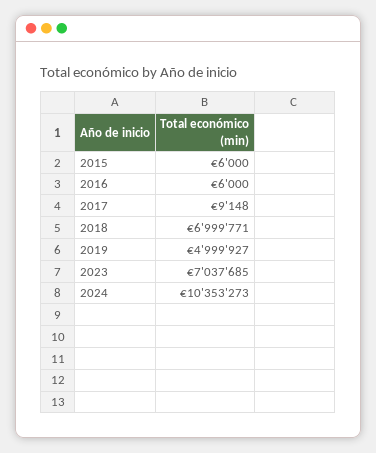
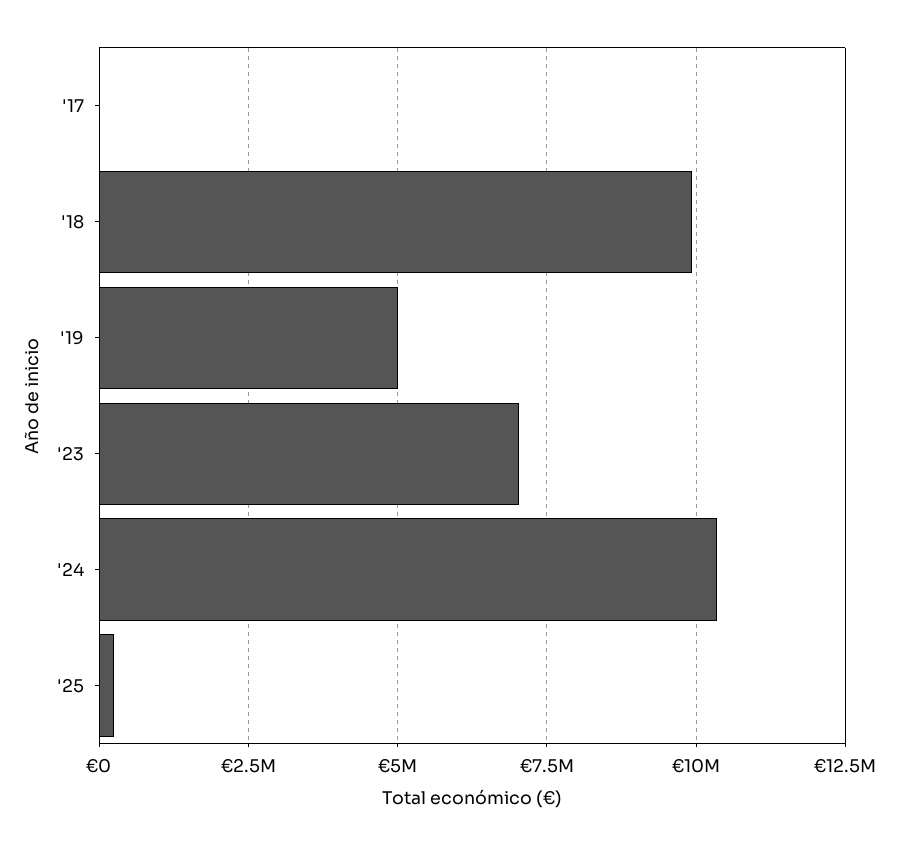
2015: 6000 -> none
2016: 6000 -> none
2018: 6999771 -> 10000000
'25: none -> 250000

